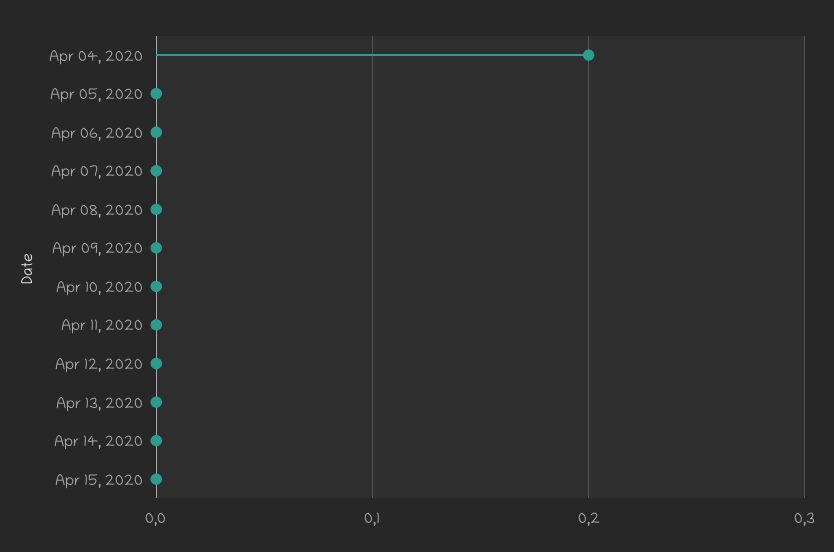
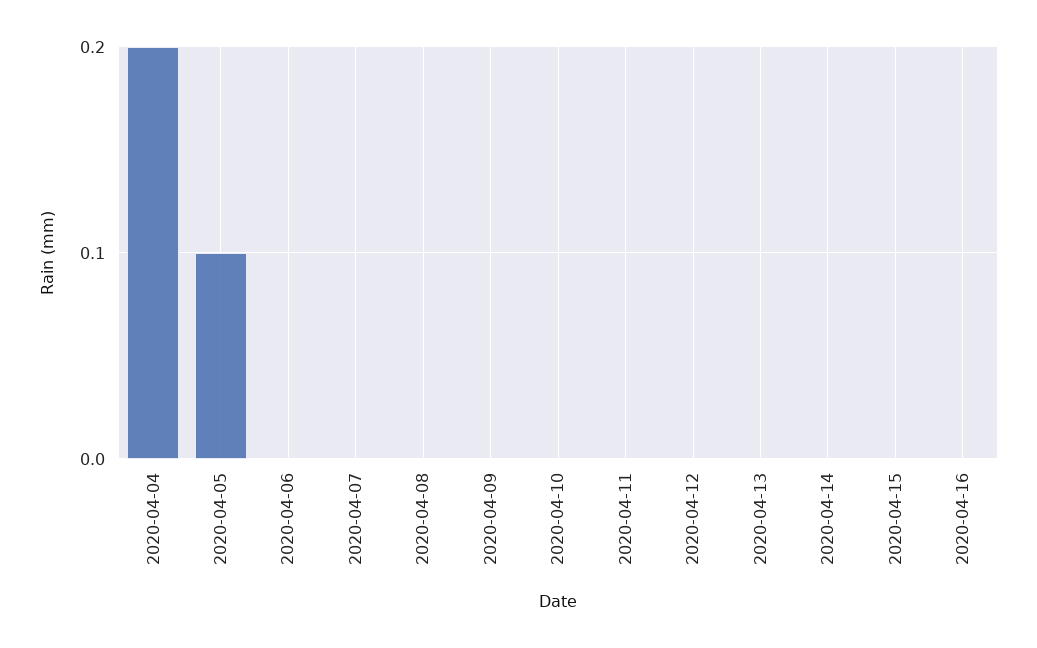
Apr 05, 2020: 0 -> 0.1
2020-04-16: none -> 0

